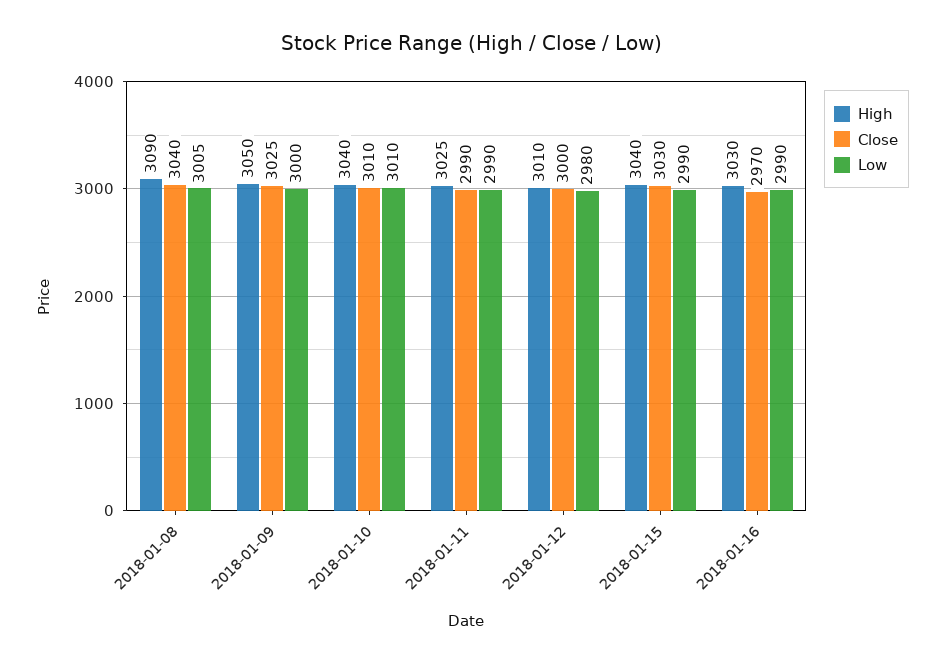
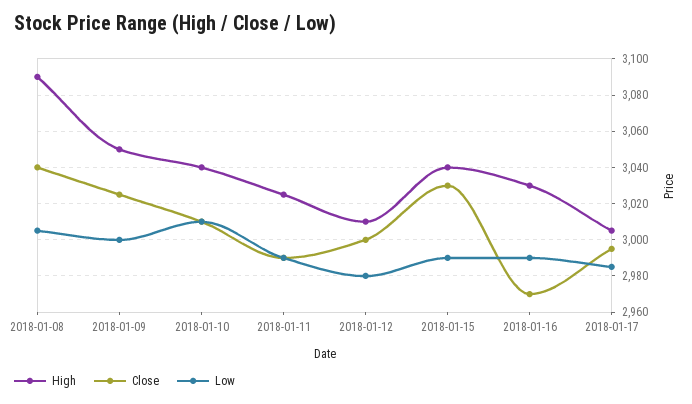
High, 2018-01-17: none -> 3005
Close, 2018-01-17: none -> 2995
Low, 2018-01-17: none -> 2985

